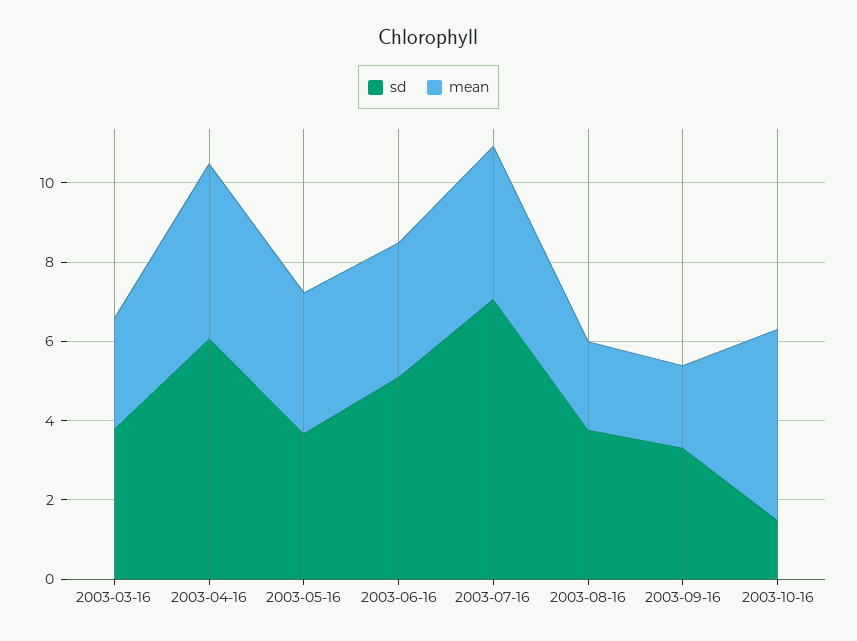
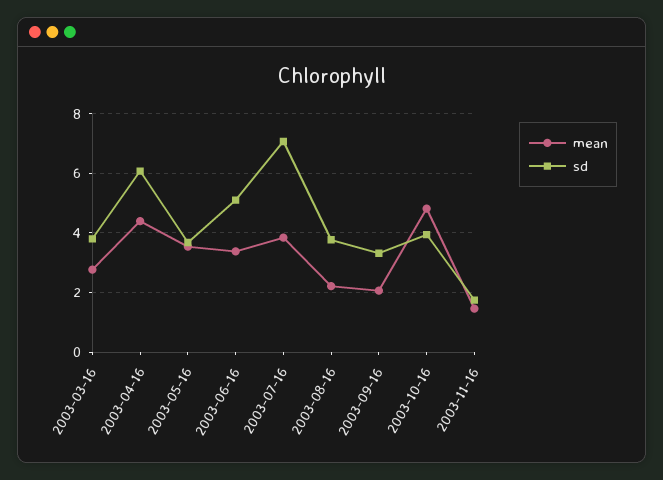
sd, 2003-10-16: 1.5 -> 4
mean, 2003-11-16: none -> 1.5
sd, 2003-11-16: none -> 1.75

